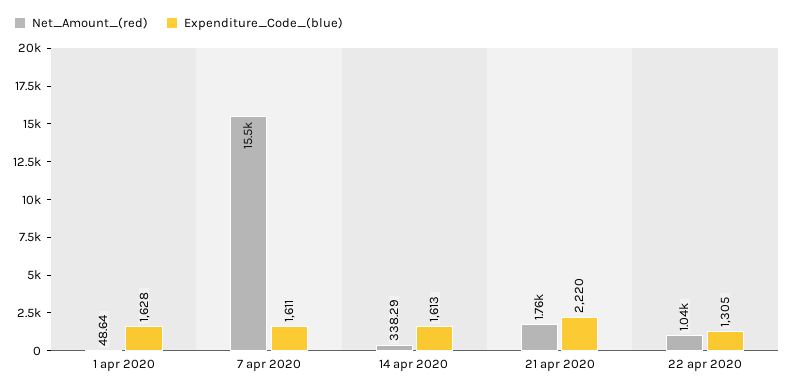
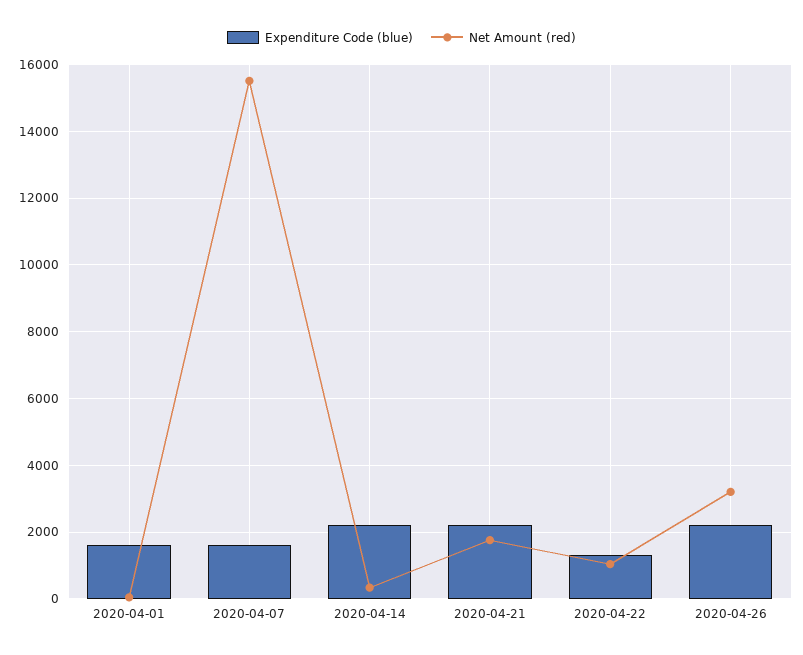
Expenditure_Code_(blue), 14 apr 2020: 1613 -> 2200
Expenditure_Code_(blue), 2020-04-26: none -> 2200
Net_Amount_(red), 2020-04-26: none -> 3200

